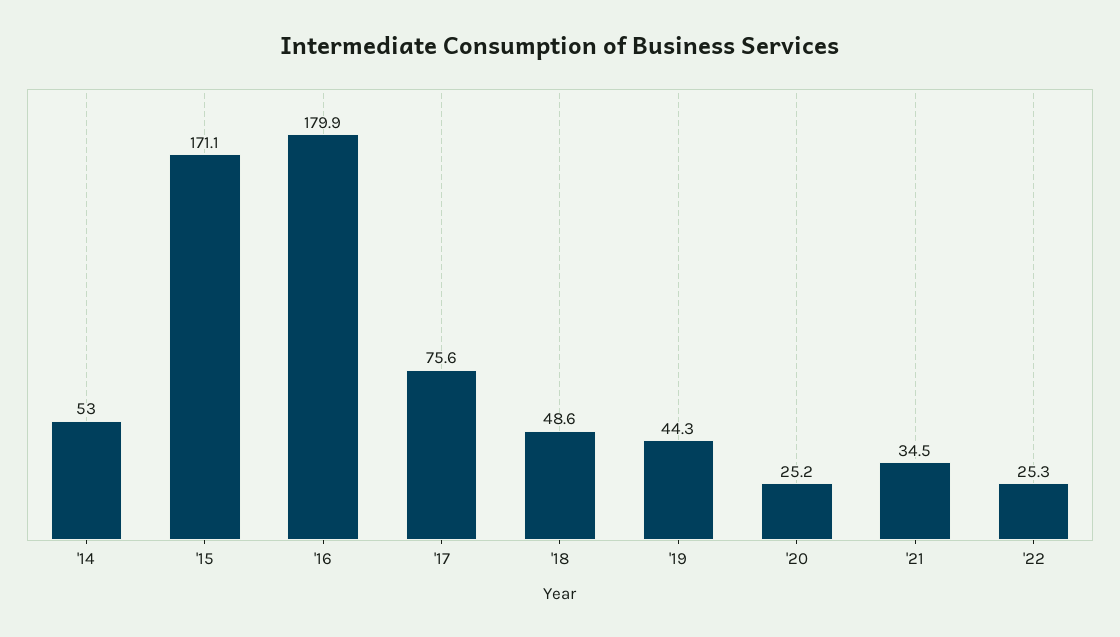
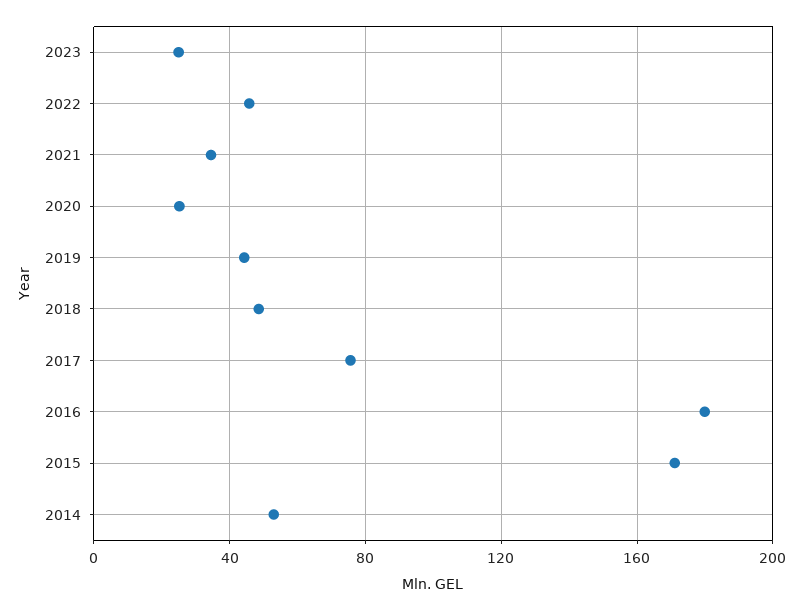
'22: 25.3 -> 45
2023: none -> 25

